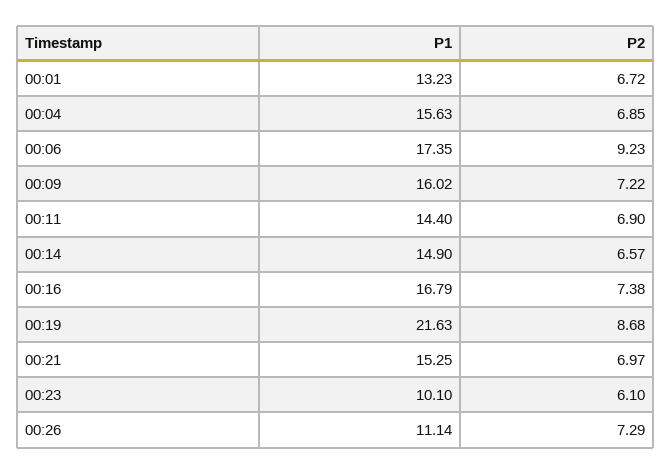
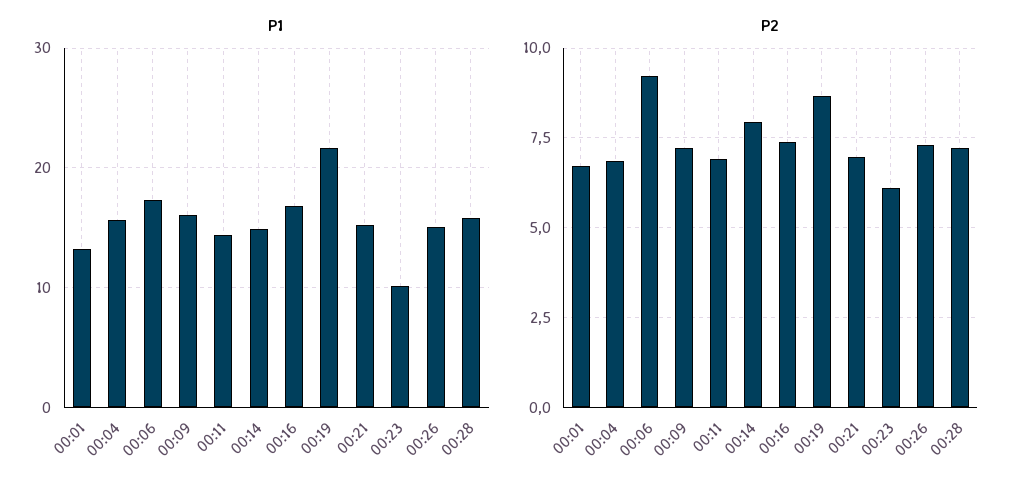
P2, 00:14: 6.57 -> 8
P1, 00:26: 11.14 -> 15
P1, 00:28: none -> 16
P2, 00:28: none -> 7.25

